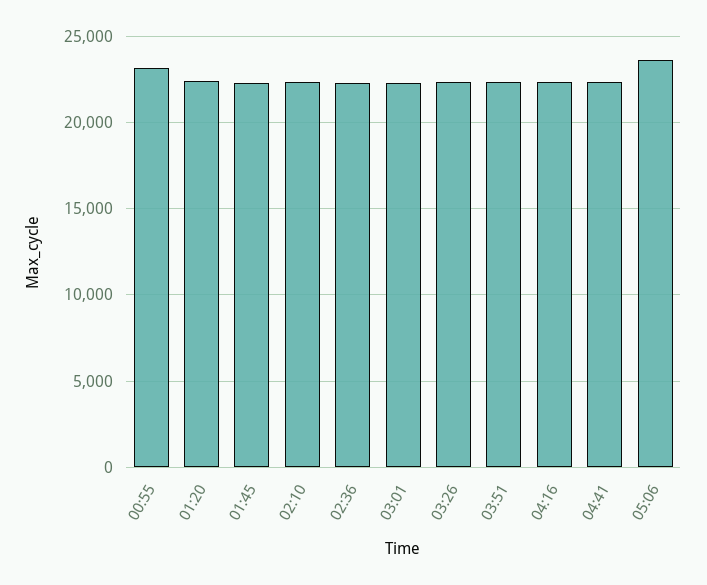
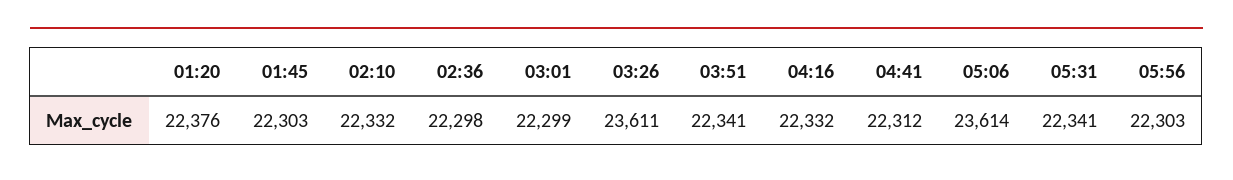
00:55: 23000 -> none
03:26: 22500 -> 23611
05:31: none -> 22341
05:56: none -> 22303

